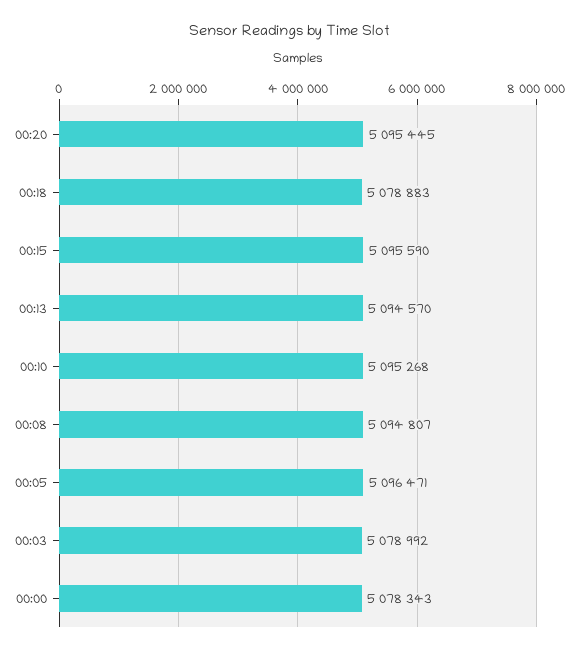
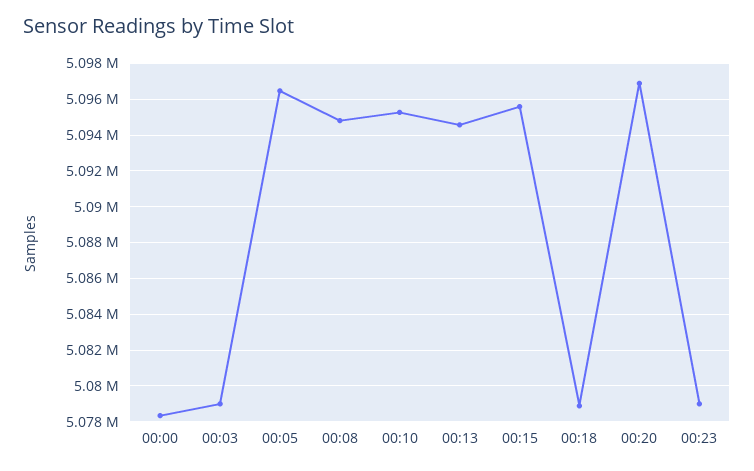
00:20: 5095445 -> 5097000
00:23: none -> 5079000

